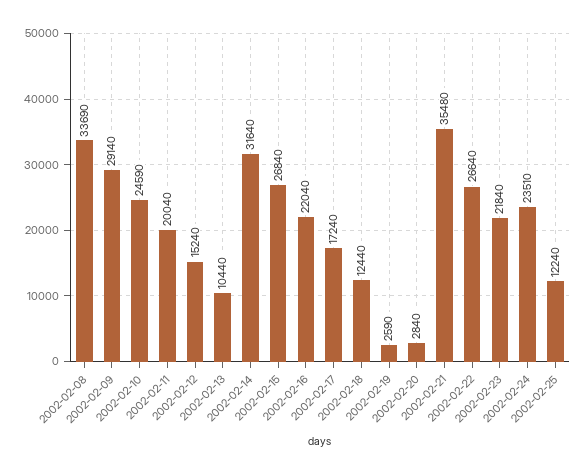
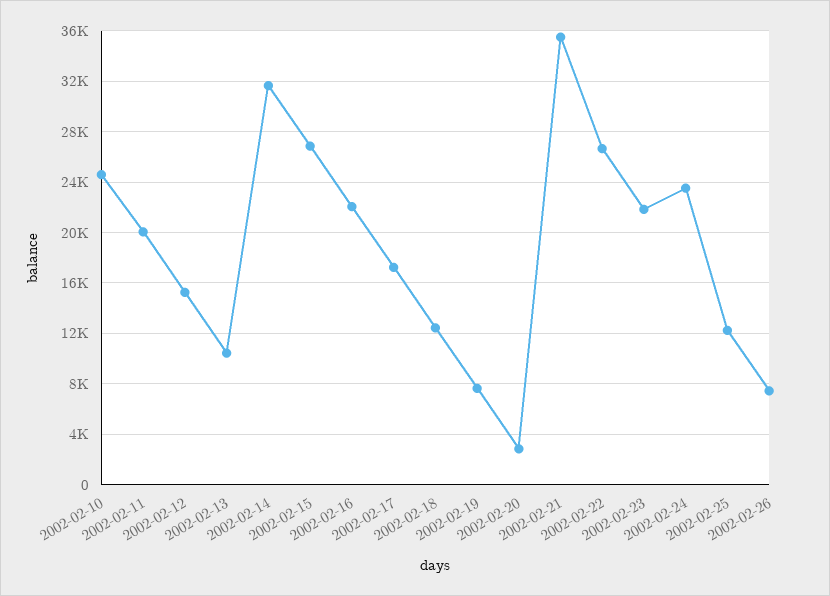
2002-02-08: 33690 -> none
2002-02-09: 29140 -> none
2002-02-19: 2590 -> 7500
2002-02-26: none -> 7500

